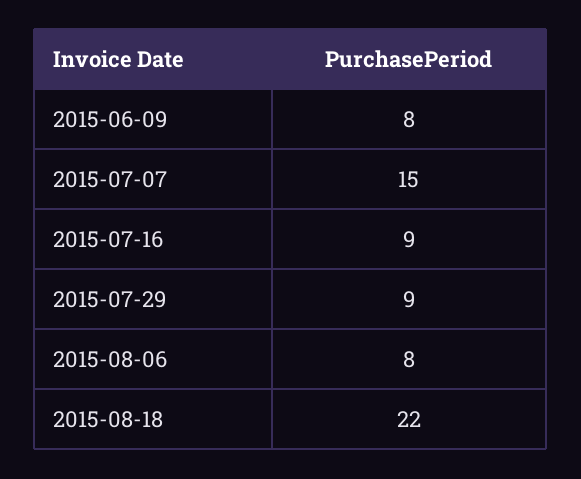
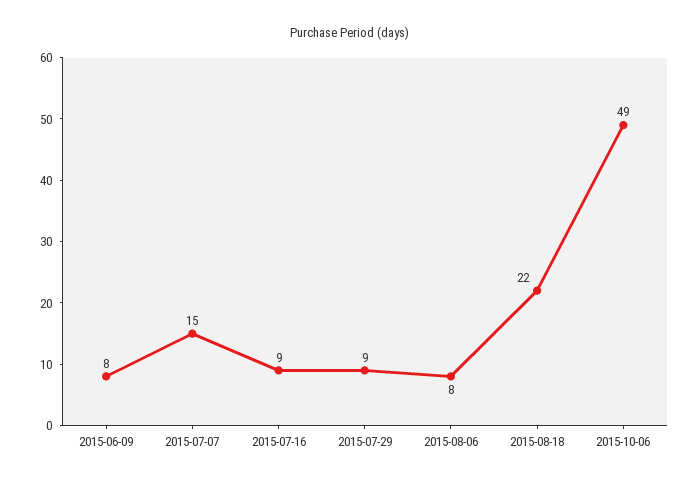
2015-10-06: none -> 49

